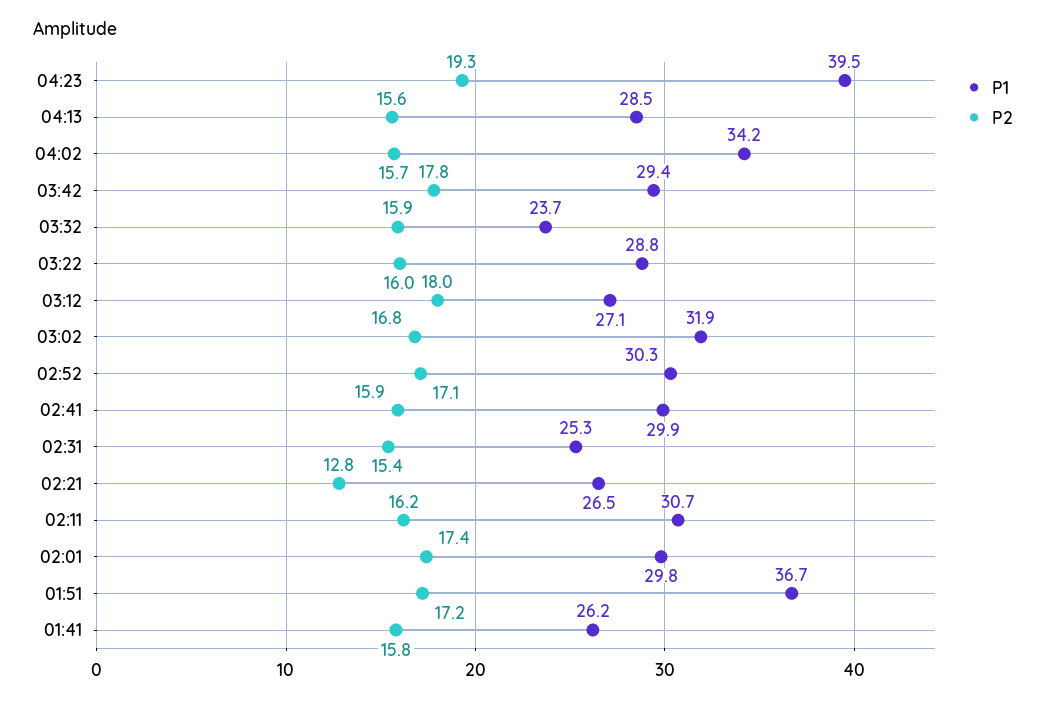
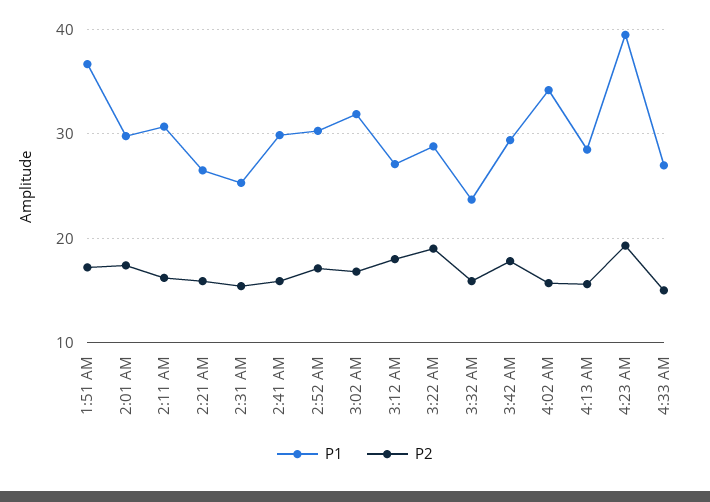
P2, 03:22: 16 -> 19
P2, 02:21: 12.8 -> 16
P1, 01:41: 26.2 -> none
P2, 01:41: 15.8 -> none
P1, 4:33 AM: none -> 27
P2, 4:33 AM: none -> 15

